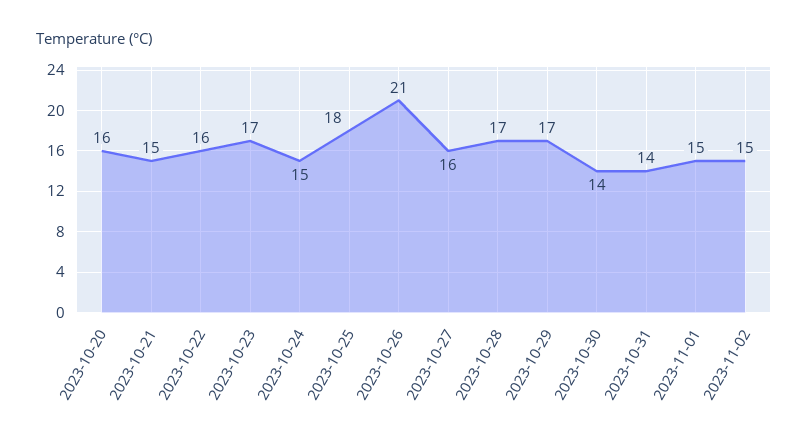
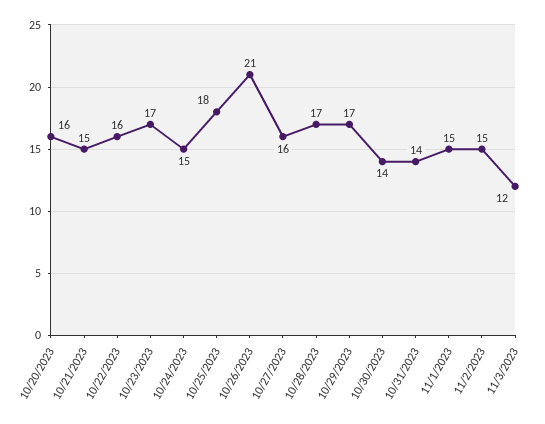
11/3/2023: none -> 12

